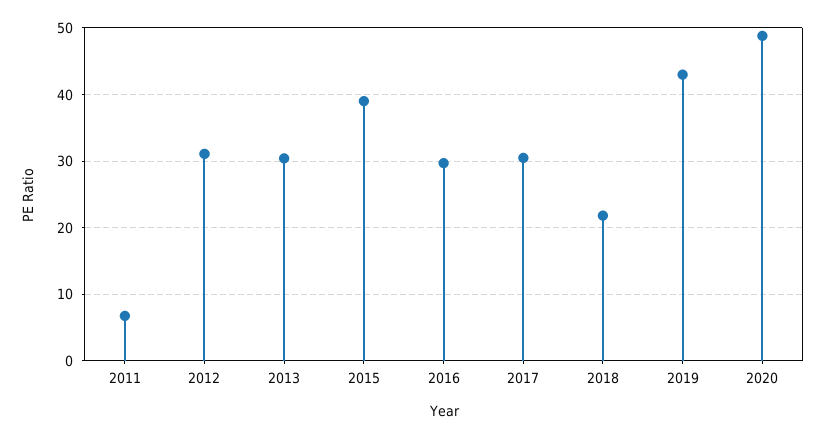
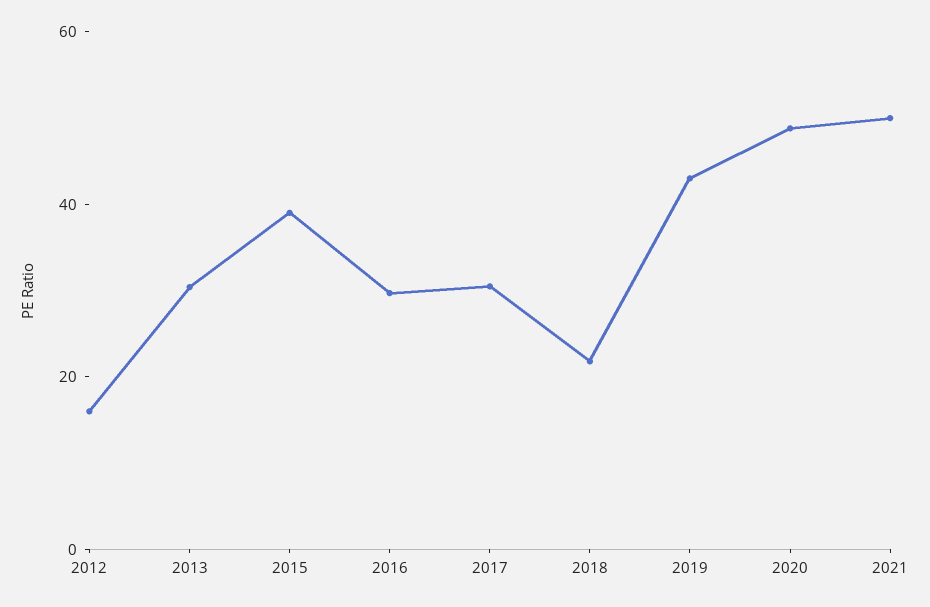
2011: 7 -> none
2012: 31 -> 15
2021: none -> 50

